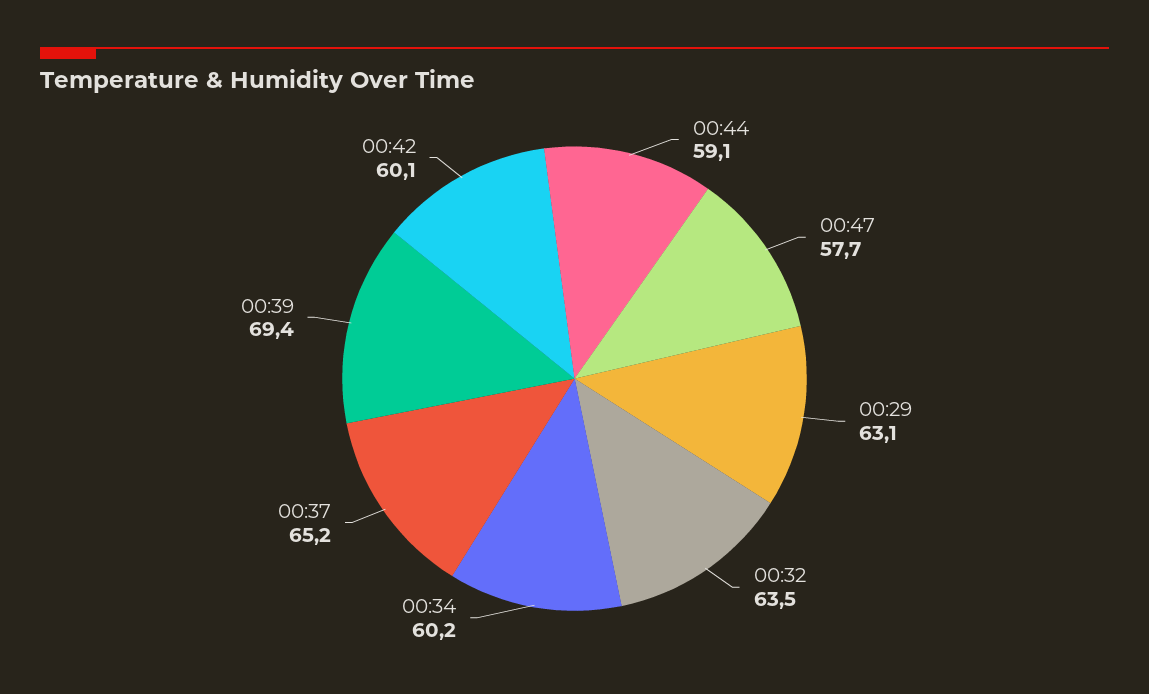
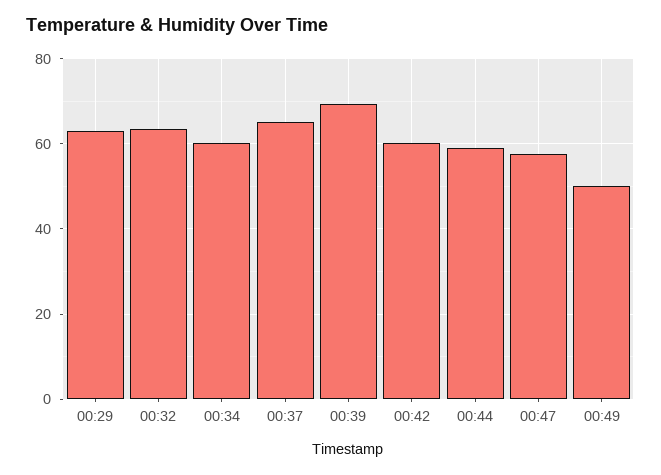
00:49: none -> 50

